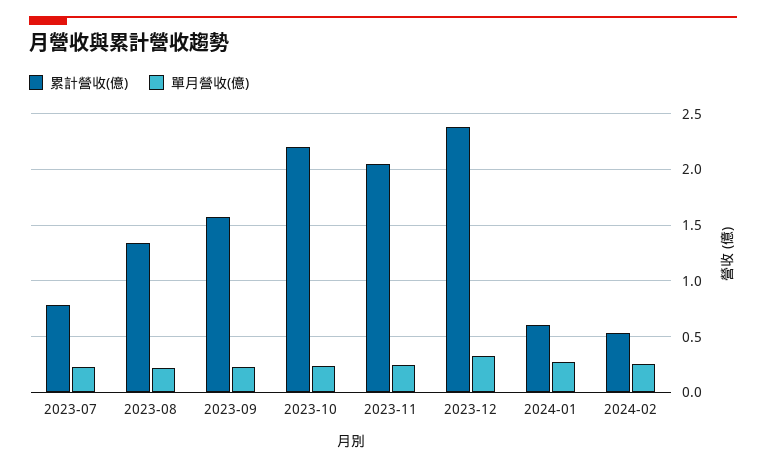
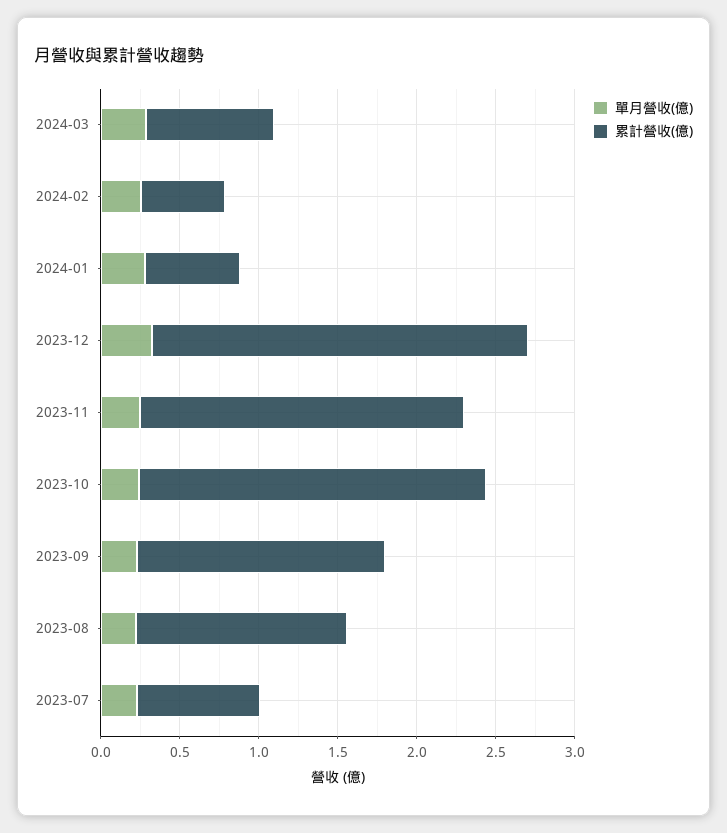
單月營收(億), 2024-03: none -> 0.3
累計營收(億), 2024-03: none -> 0.8

